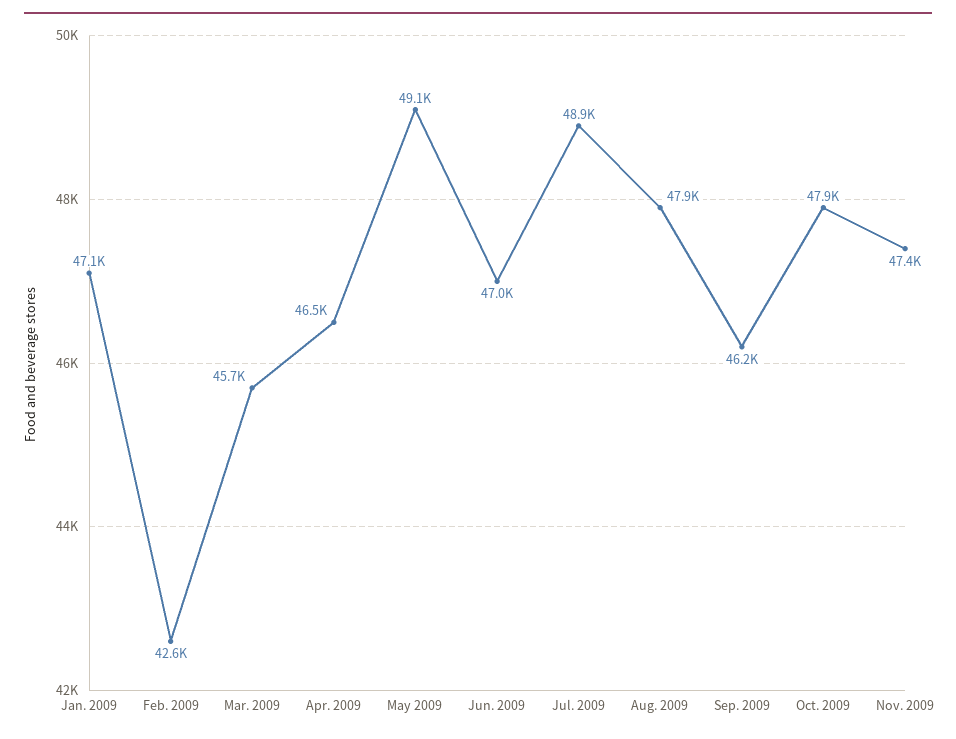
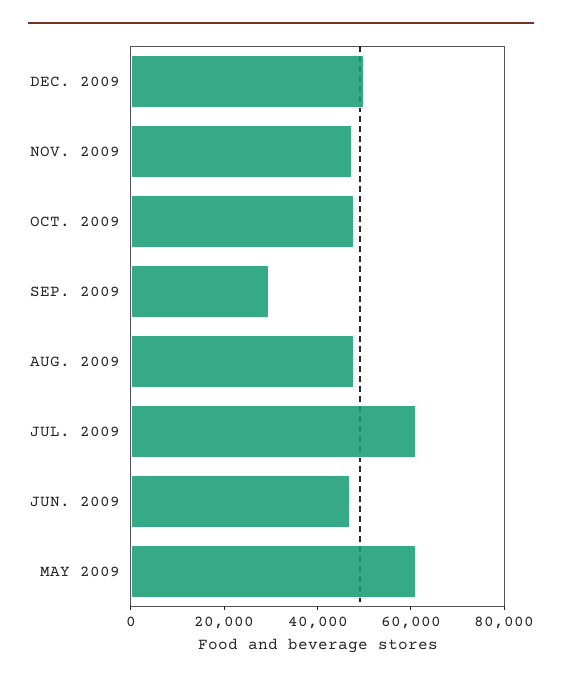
Jan. 2009: 47100 -> none
Feb. 2009: 42600 -> none
Mar. 2009: 45700 -> none
Apr. 2009: 46500 -> none
May 2009: 49100 -> 60000
Jul. 2009: 48900 -> 60000
Sep. 2009: 46200 -> 30000
DEC. 2009: none -> 50000

